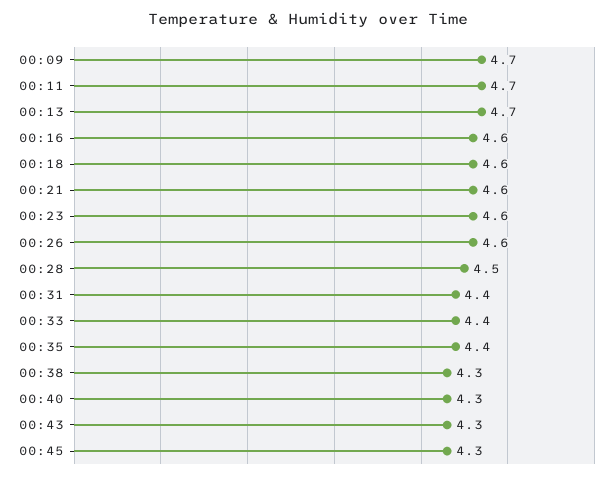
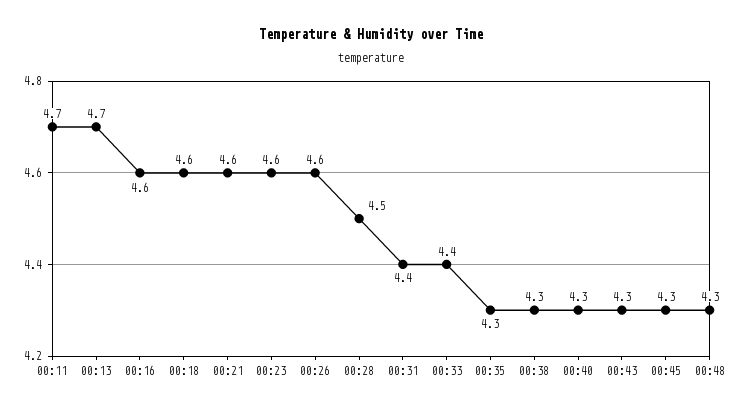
00:09: 4.7 -> none
00:35: 4.4 -> 4.3
00:48: none -> 4.3

